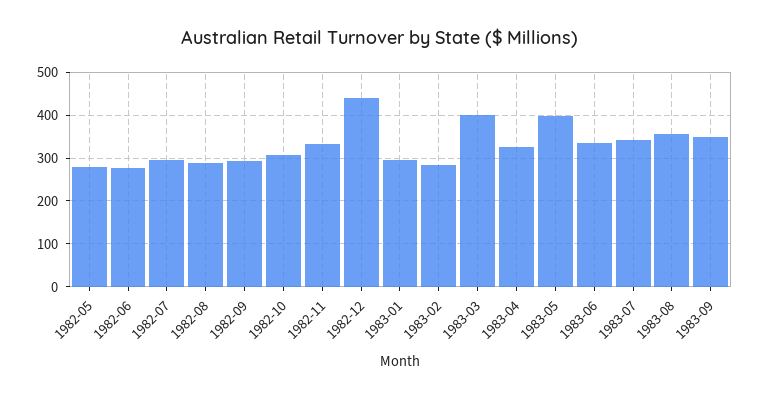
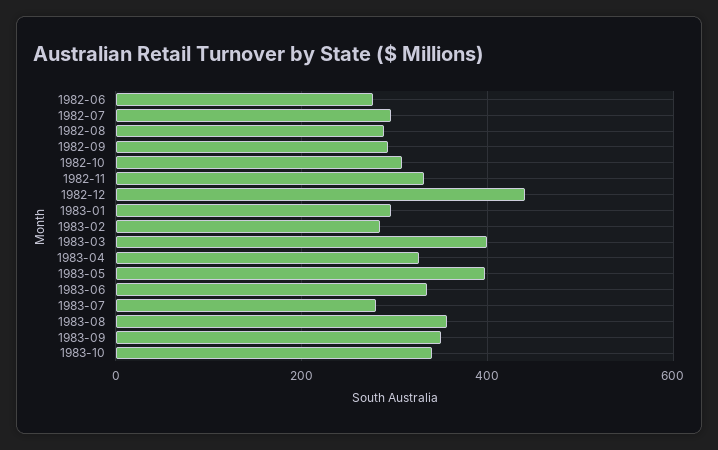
1982-05: 280 -> none
1983-07: 340 -> 280
1983-10: none -> 340

